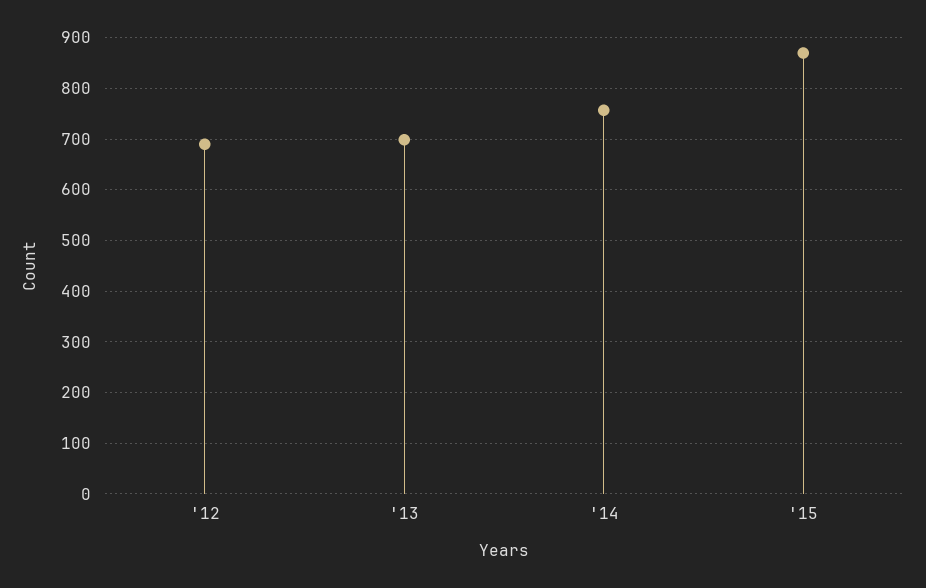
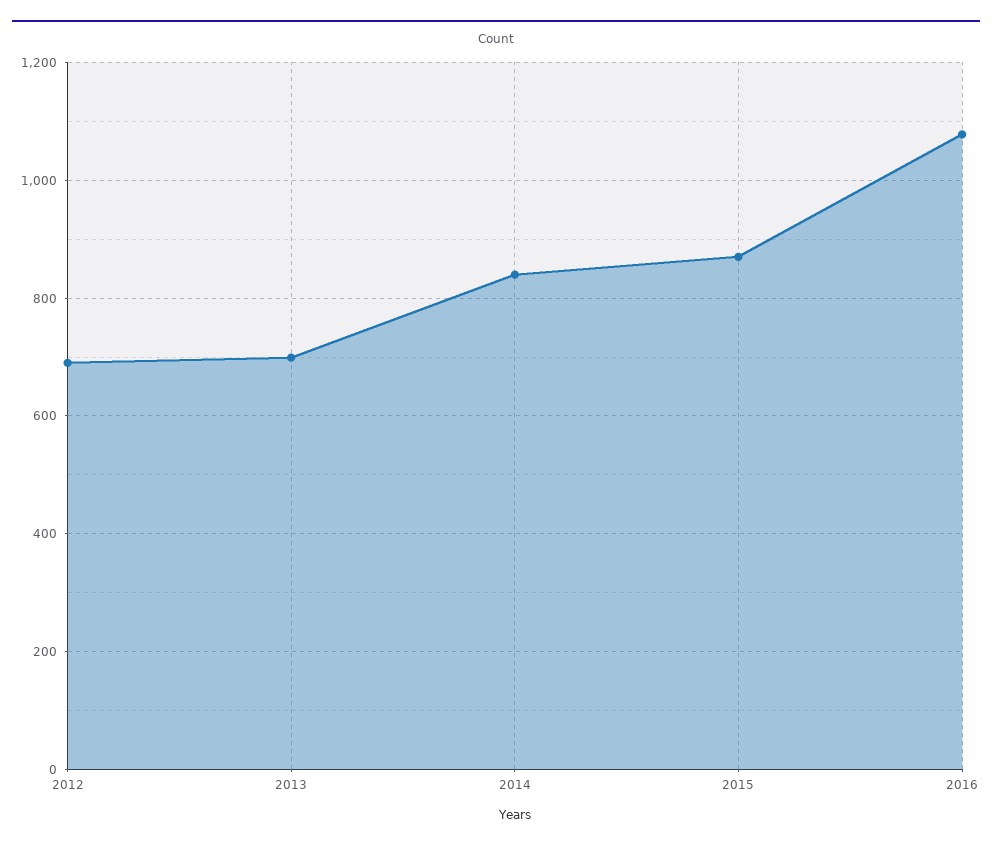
'14: 760 -> 840
2016: none -> 1080

